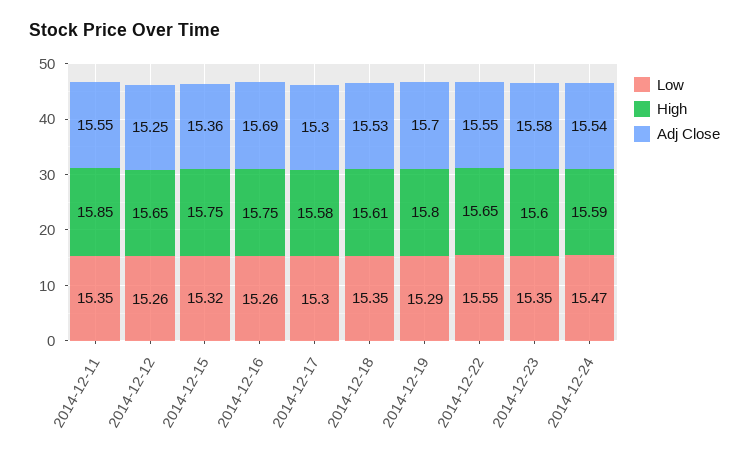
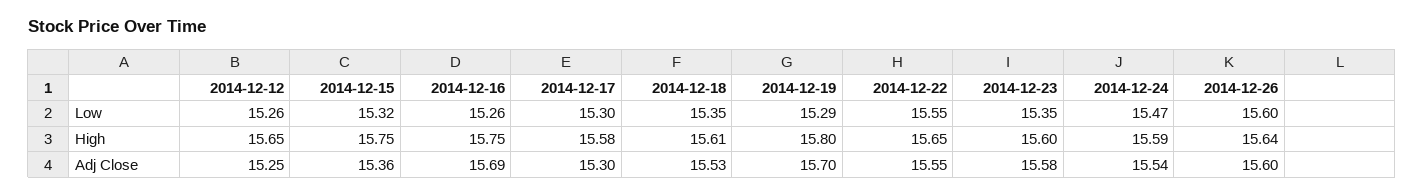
Low, 2014-12-11: 15.35 -> none
High, 2014-12-11: 15.85 -> none
Adj Close, 2014-12-11: 15.55 -> none
Low, 2014-12-26: none -> 15.6
High, 2014-12-26: none -> 15.64
Adj Close, 2014-12-26: none -> 15.6

